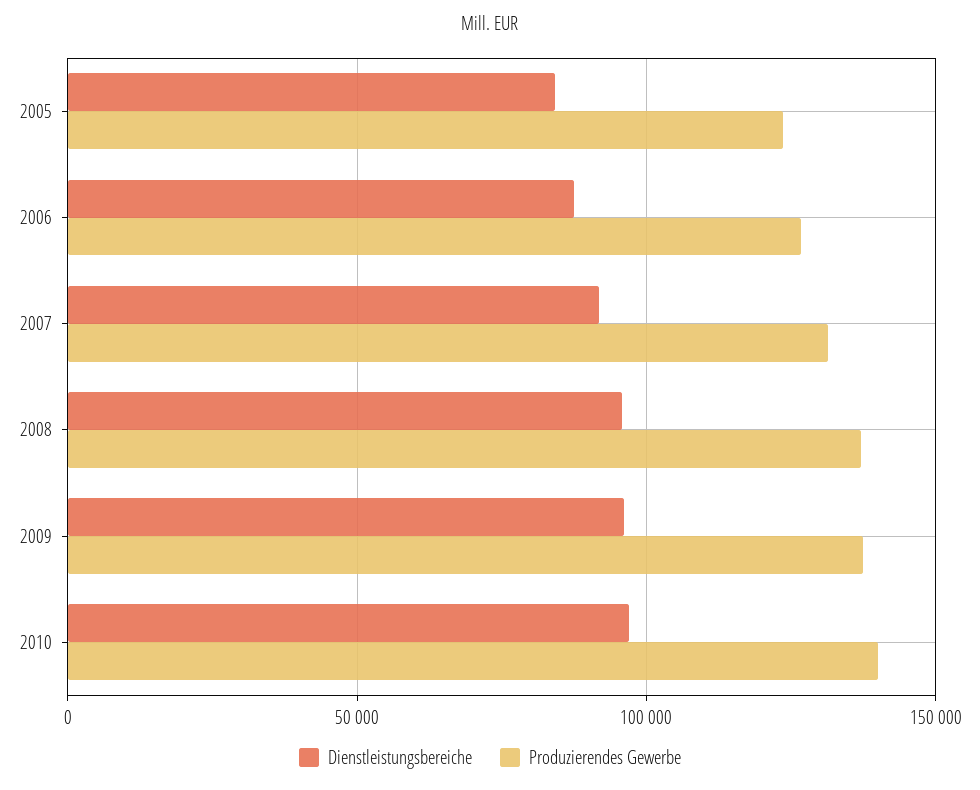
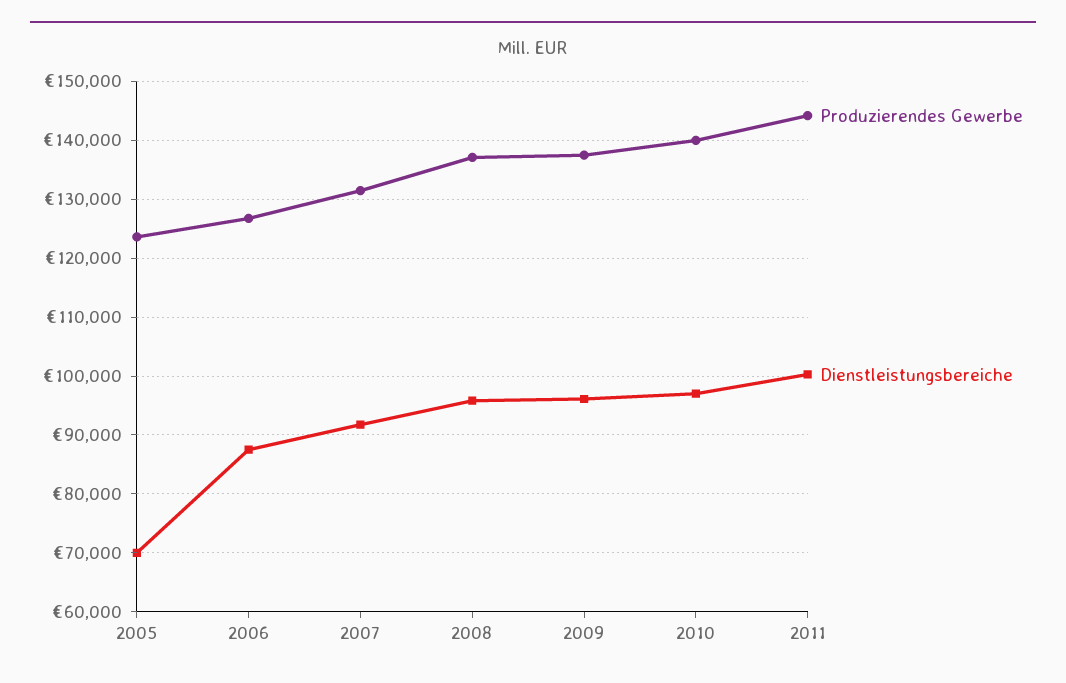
Dienstleistungsbereiche, 2005: 85000 -> 70000
Produzierendes Gewerbe, 2011: none -> 144000
Dienstleistungsbereiche, 2011: none -> 100000

